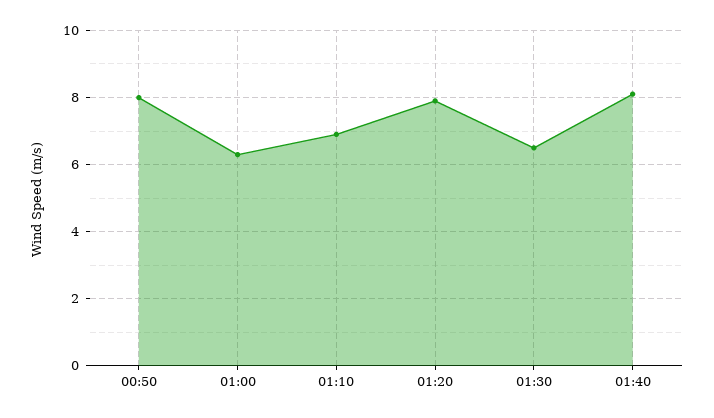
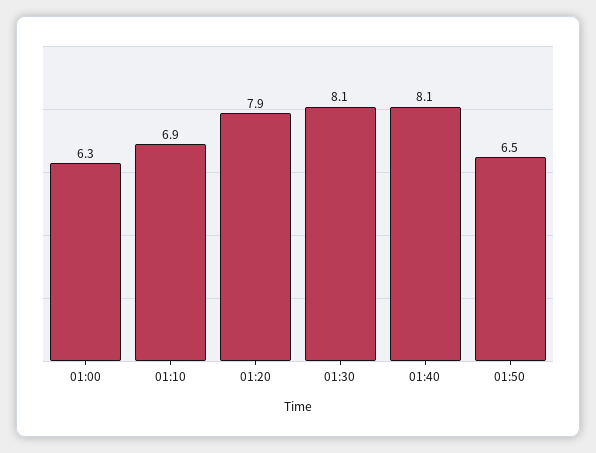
00:50: 8 -> none
01:30: 6.5 -> 8.1
01:50: none -> 6.5

